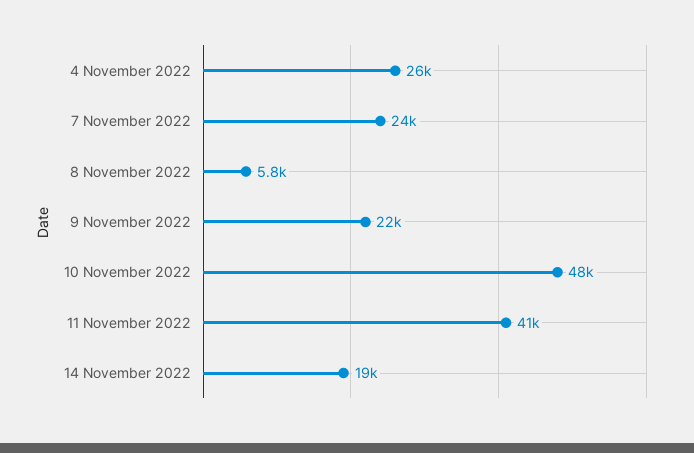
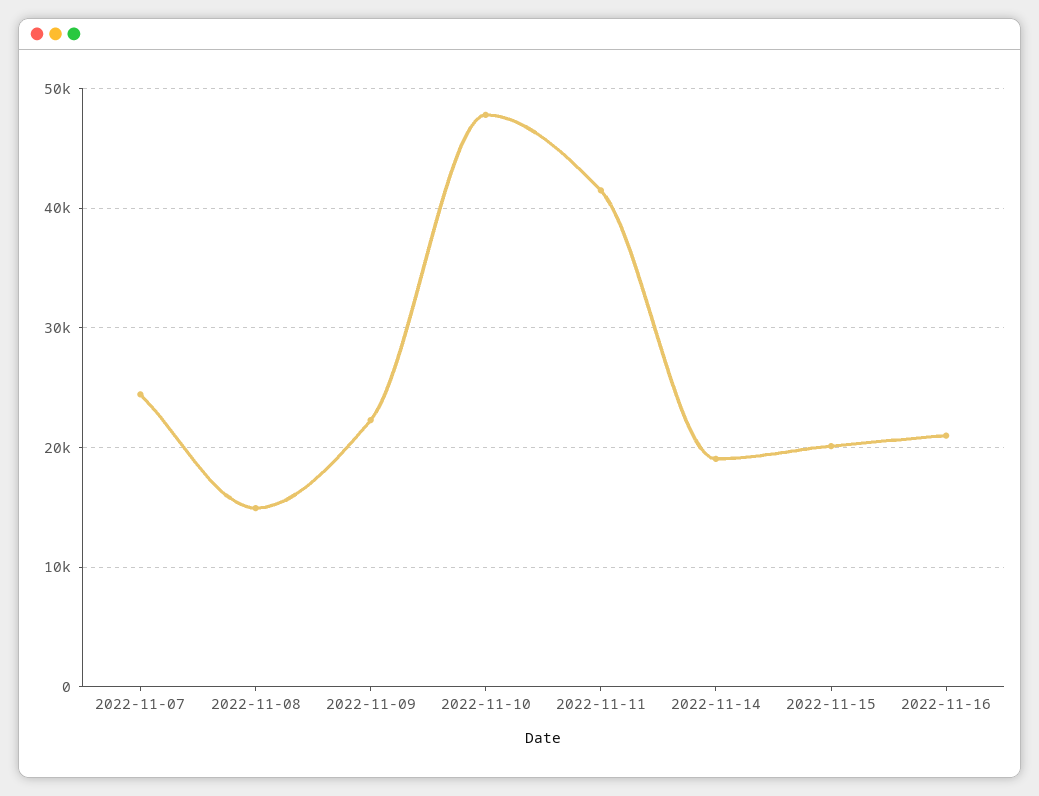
4 November 2022: 26000 -> none
8 November 2022: 5800 -> 15000
2022-11-15: none -> 20000
2022-11-16: none -> 21000

